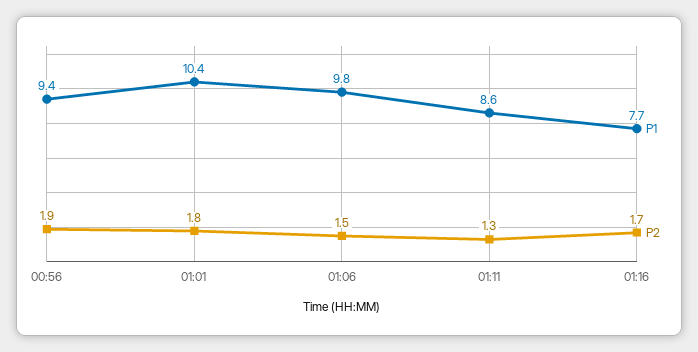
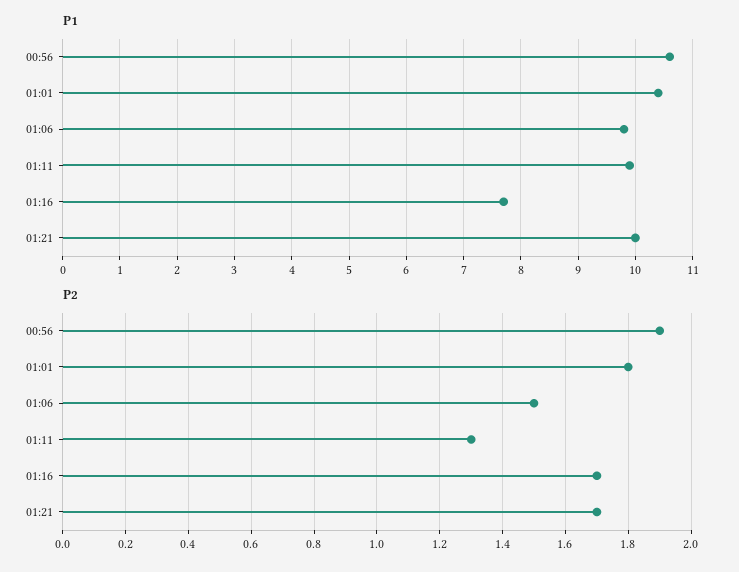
P1, 00:56: 9.4 -> 10.5
P1, 01:11: 8.6 -> 10
P1, 01:21: none -> 10
P2, 01:21: none -> 1.7

